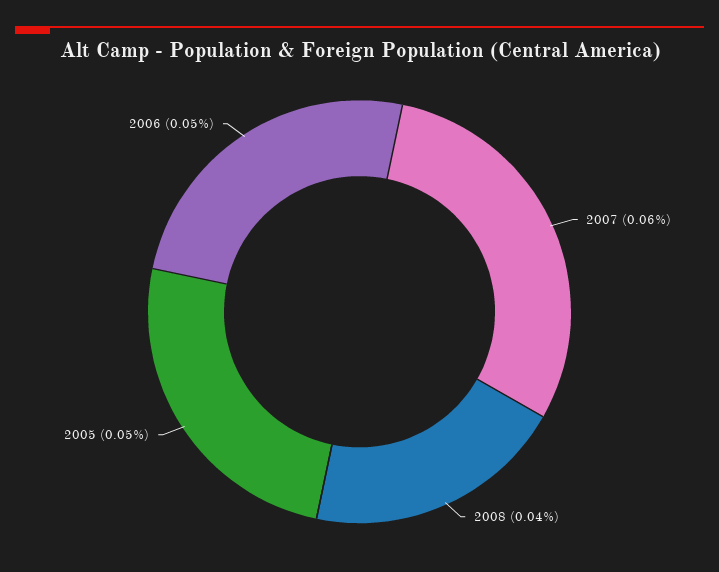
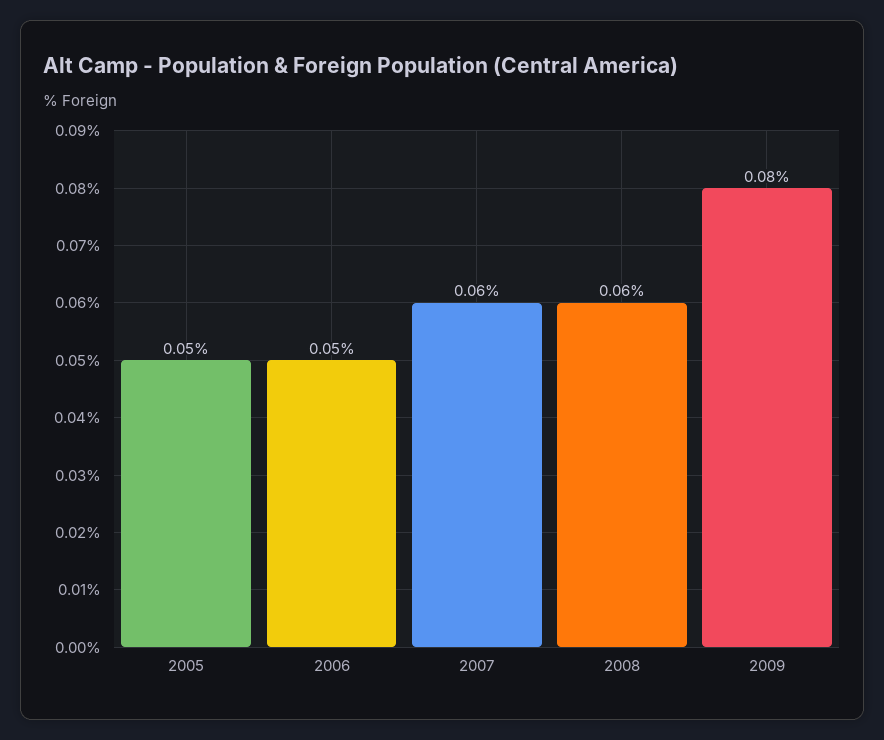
2008: 0.04 -> 0.06
2009: none -> 0.08

